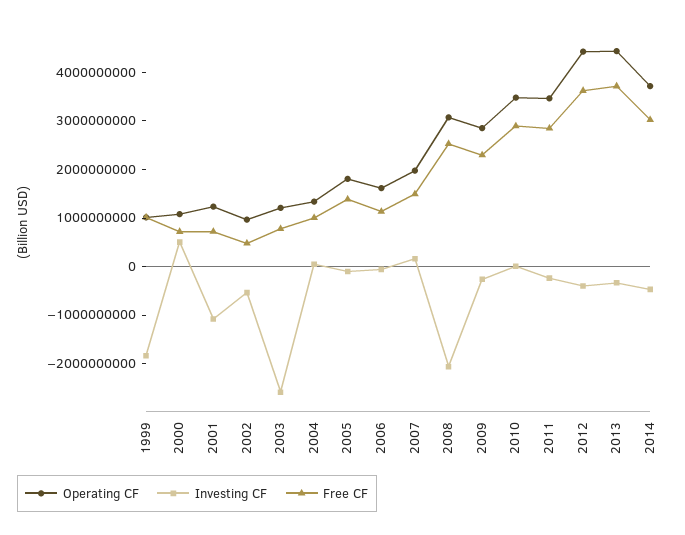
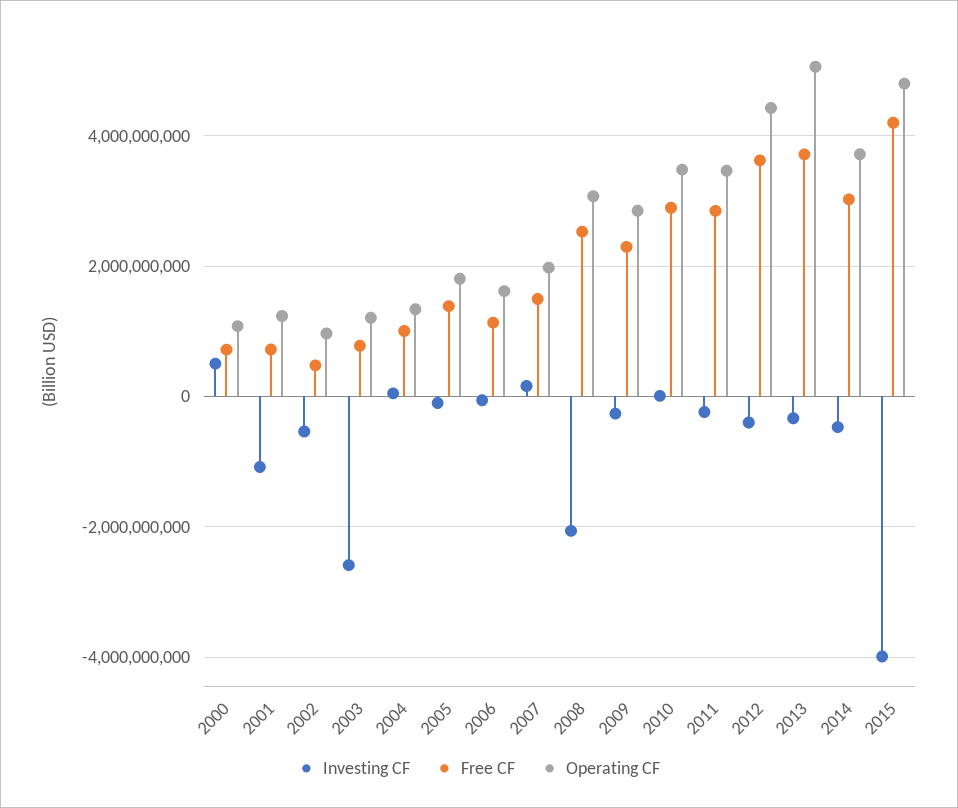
Operating CF, 1999: 1000000000 -> none
Investing CF, 1999: -1800000000 -> none
Free CF, 1999: 1000000000 -> none
Operating CF, 2013: 4400000000 -> 5000000000
Investing CF, 2015: none -> -4000000000
Free CF, 2015: none -> 4200000000
Operating CF, 2015: none -> 4800000000

